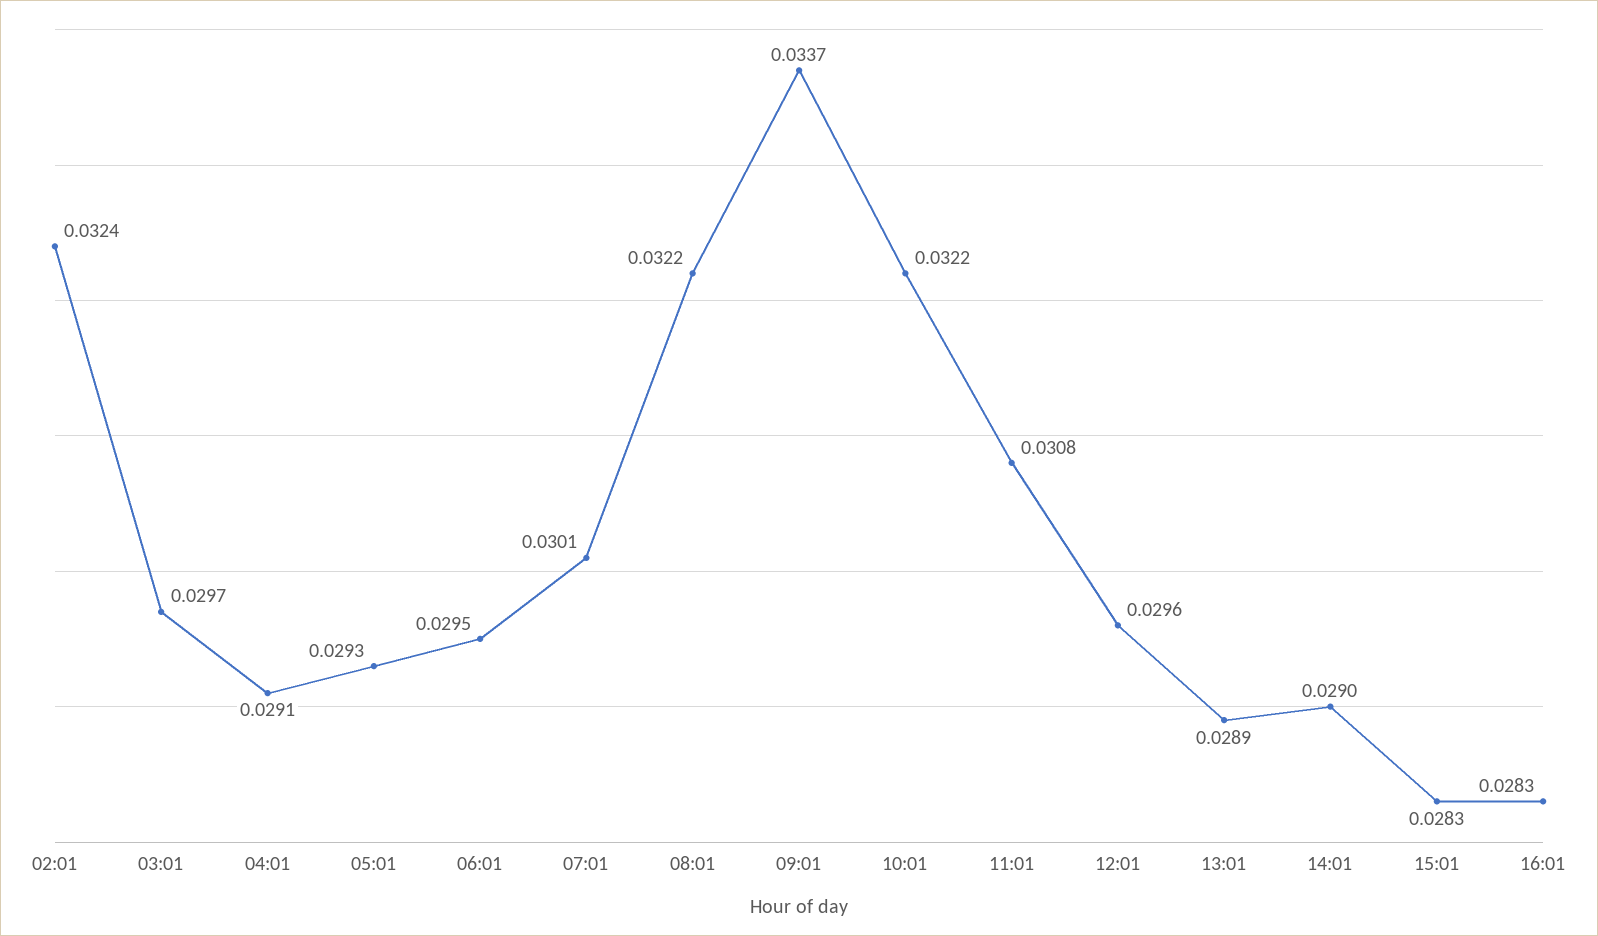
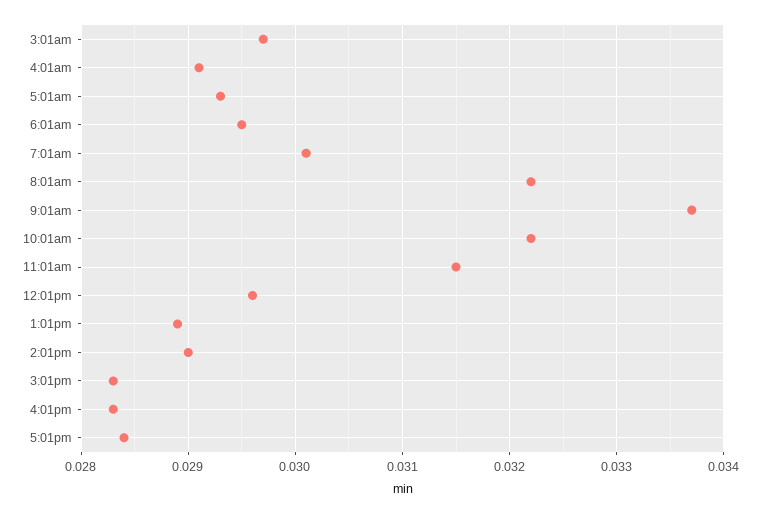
02:01: 0.0324 -> none
11:01: 0.0308 -> 0.0315
5:01pm: none -> 0.0284

